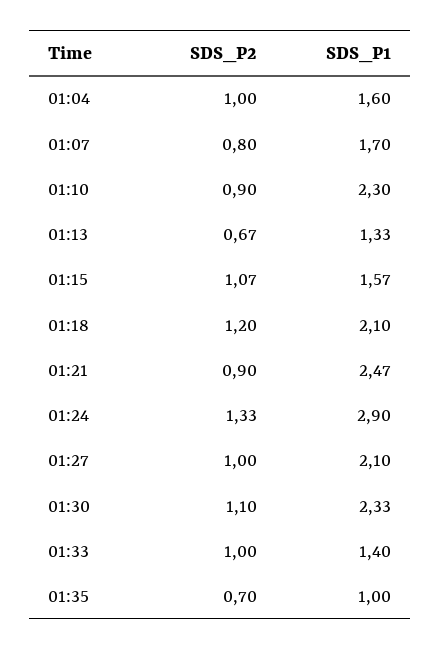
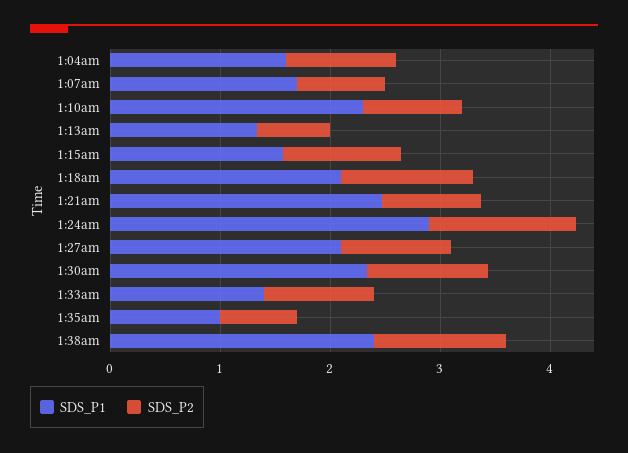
SDS_P1, 1:38am: none -> 2.4
SDS_P2, 1:38am: none -> 1.2

